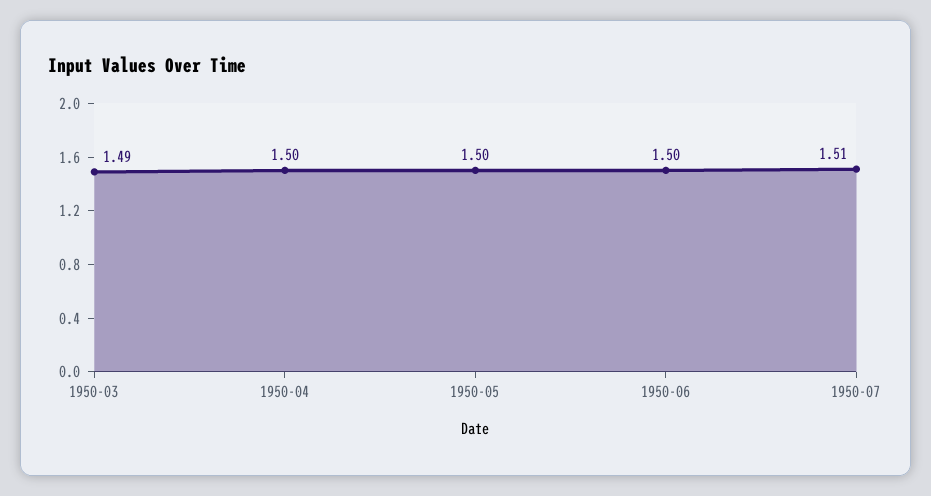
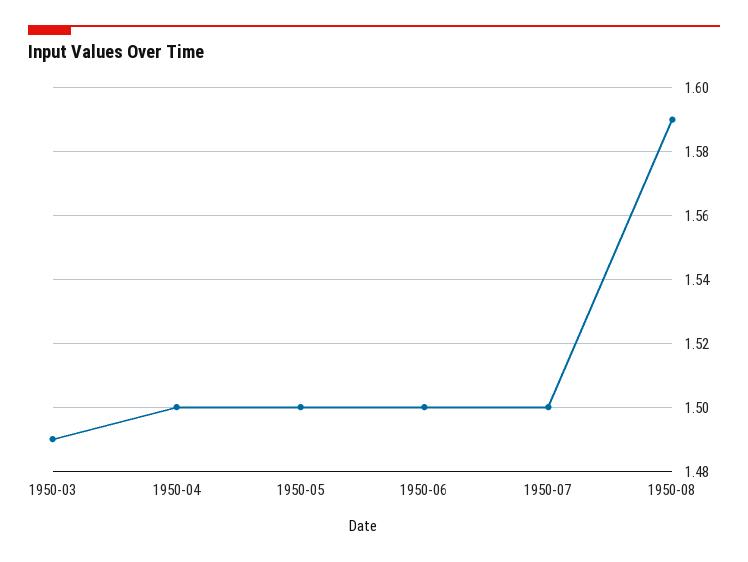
1950-07: 1.51 -> 1.5
1950-08: none -> 1.59

